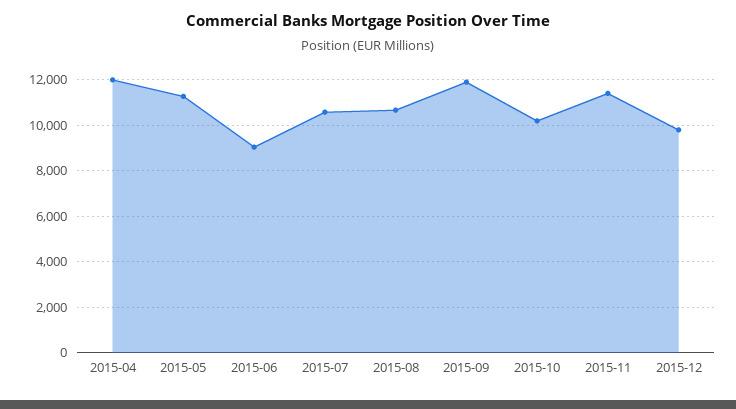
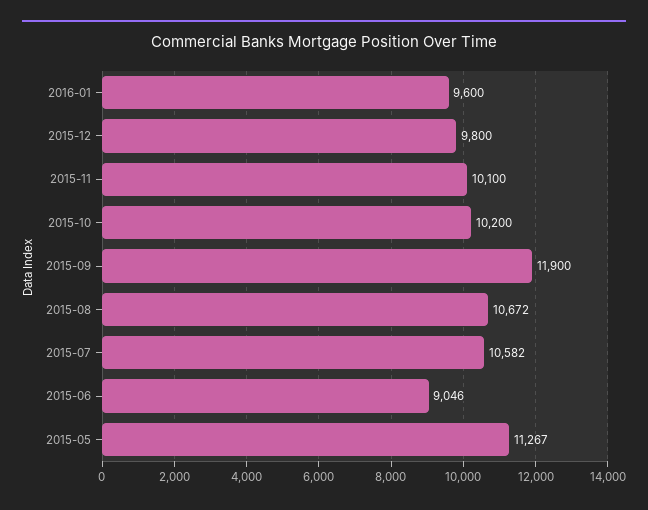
2015-04: 12000 -> none
2015-11: 11500 -> 10100
2016-01: none -> 9600

